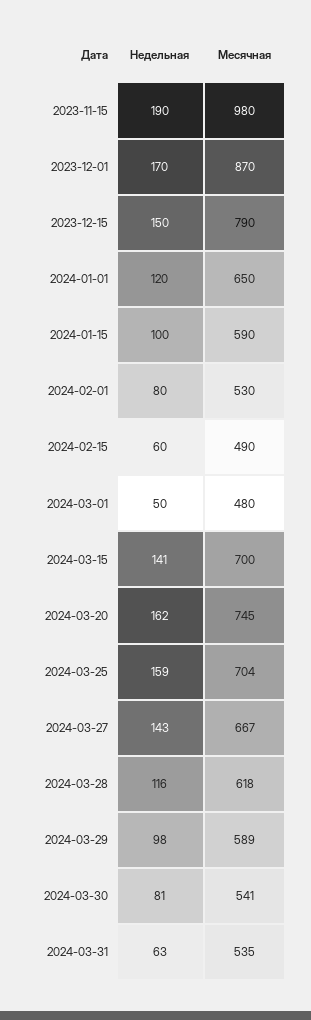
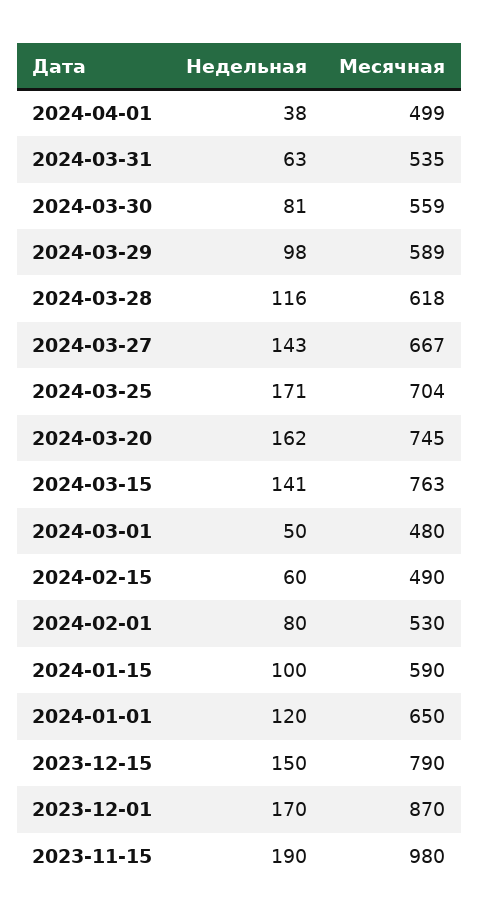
Месячная, 2024-03-15: 700 -> 763
Недельная, 2024-03-25: 159 -> 171
Месячная, 2024-03-30: 541 -> 559
Недельная, 2024-04-01: none -> 38
Месячная, 2024-04-01: none -> 499

